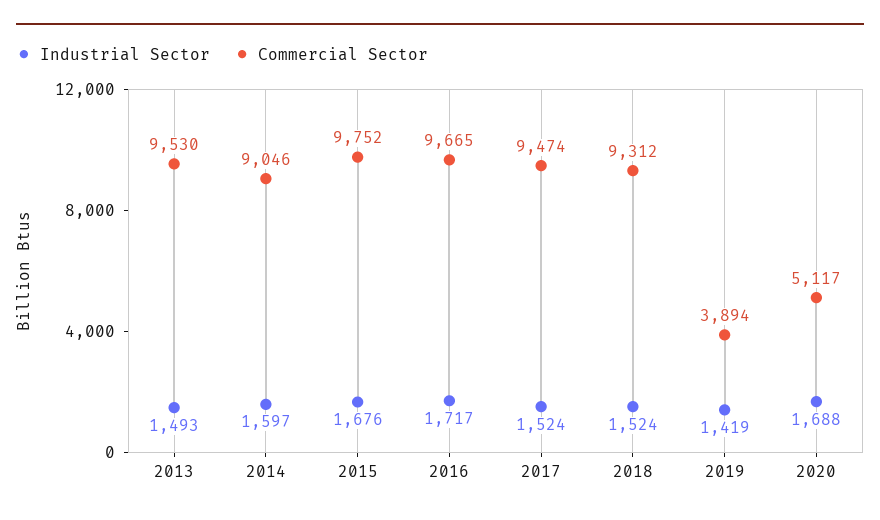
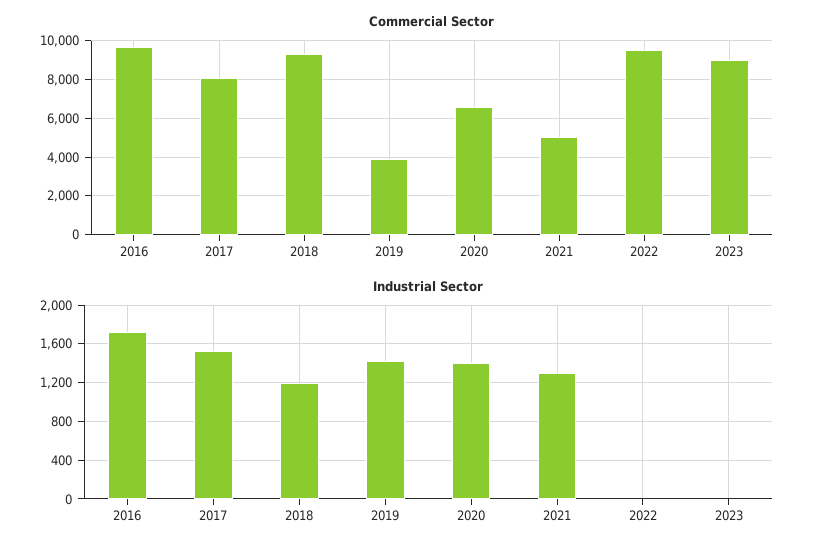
Industrial Sector, 2013: 1493 -> none
Commercial Sector, 2013: 9530 -> none
Industrial Sector, 2014: 1597 -> none
Commercial Sector, 2014: 9046 -> none
Industrial Sector, 2015: 1676 -> none
Commercial Sector, 2015: 9752 -> none
Commercial Sector, 2017: 9474 -> 8000
Industrial Sector, 2018: 1524 -> 1200
Industrial Sector, 2020: 1688 -> 1400
Commercial Sector, 2020: 5117 -> 6500
Commercial Sector, 2021: none -> 5000
Commercial Sector, 2022: none -> 9500
Commercial Sector, 2023: none -> 9000
Industrial Sector, 2021: none -> 1300
Industrial Sector, 2022: none -> 0
Industrial Sector, 2023: none -> 0

